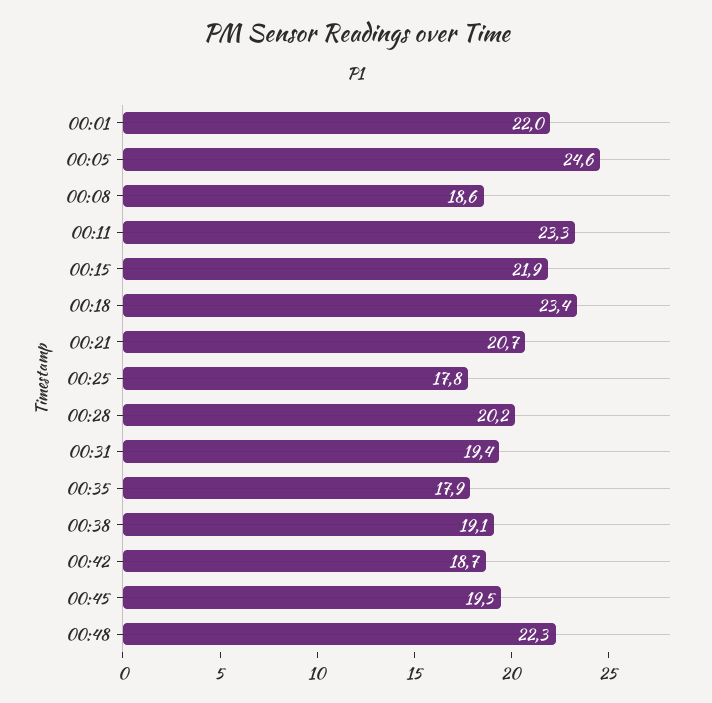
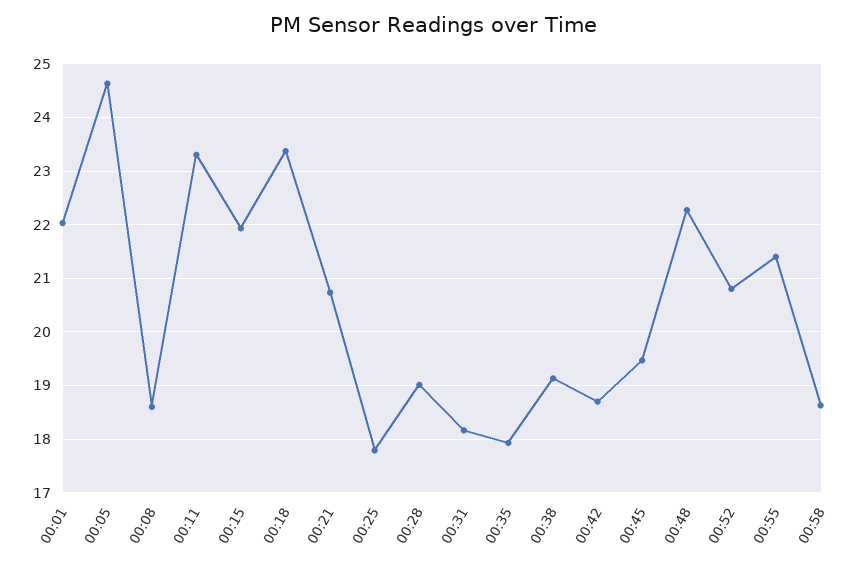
00:28: 20.2 -> 19
00:31: 19.4 -> 18.2
00:52: none -> 20.8
00:55: none -> 21.4
00:58: none -> 18.6

